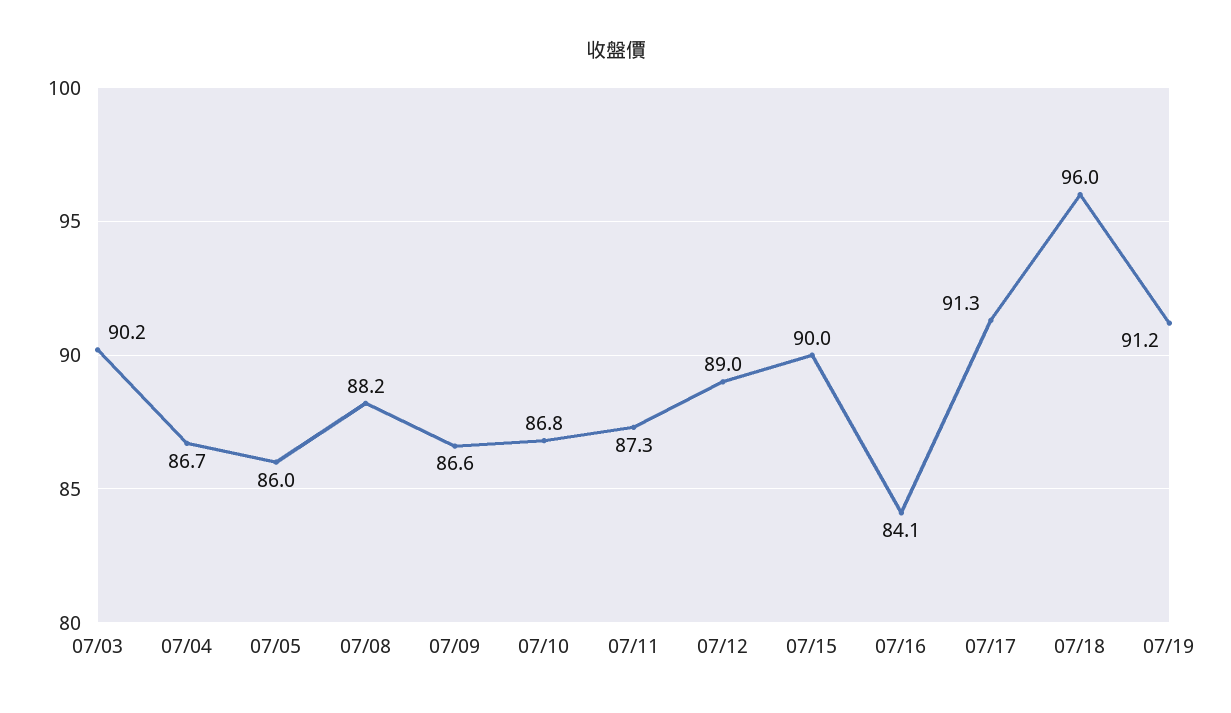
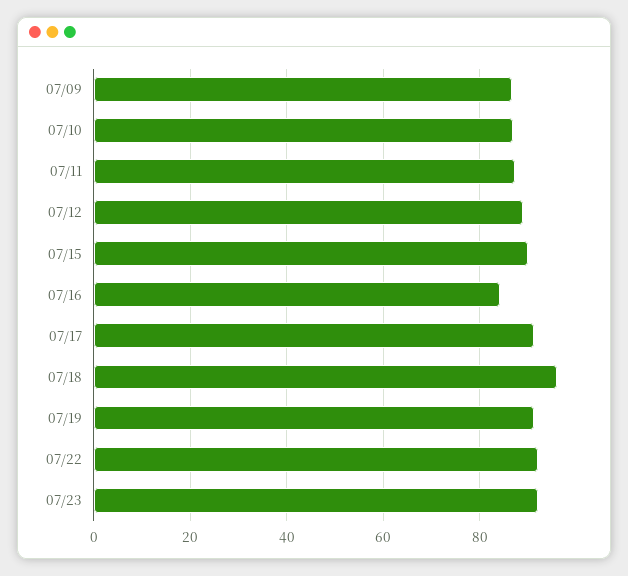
07/03: 90.2 -> none
07/04: 86.7 -> none
07/05: 86 -> none
07/08: 88.2 -> none
07/22: none -> 92
07/23: none -> 92

